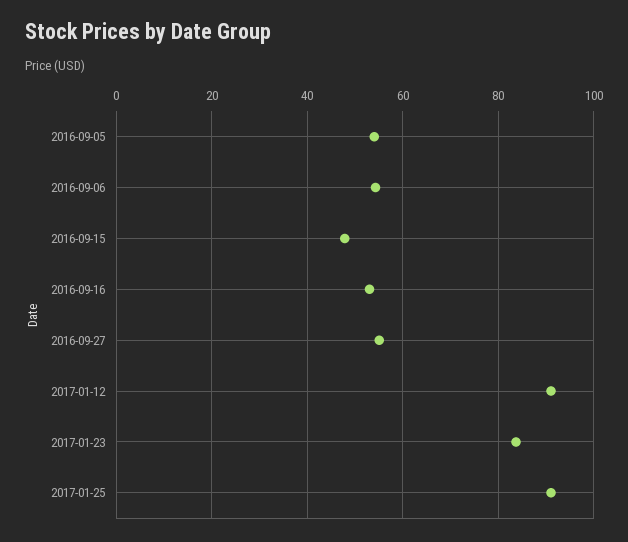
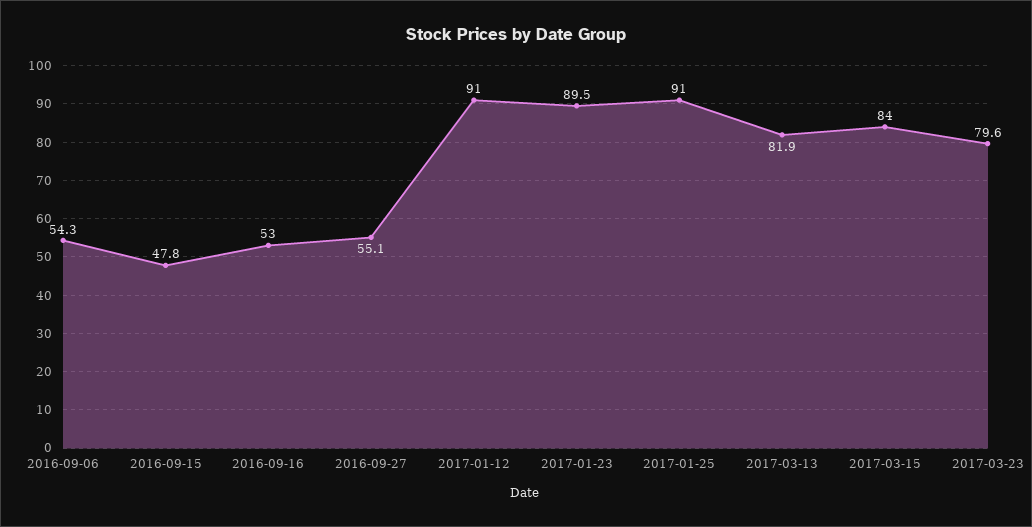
2016-09-05: 54 -> none
2017-01-23: 84 -> 89.5
2017-03-13: none -> 81.9
2017-03-15: none -> 84
2017-03-23: none -> 79.6

